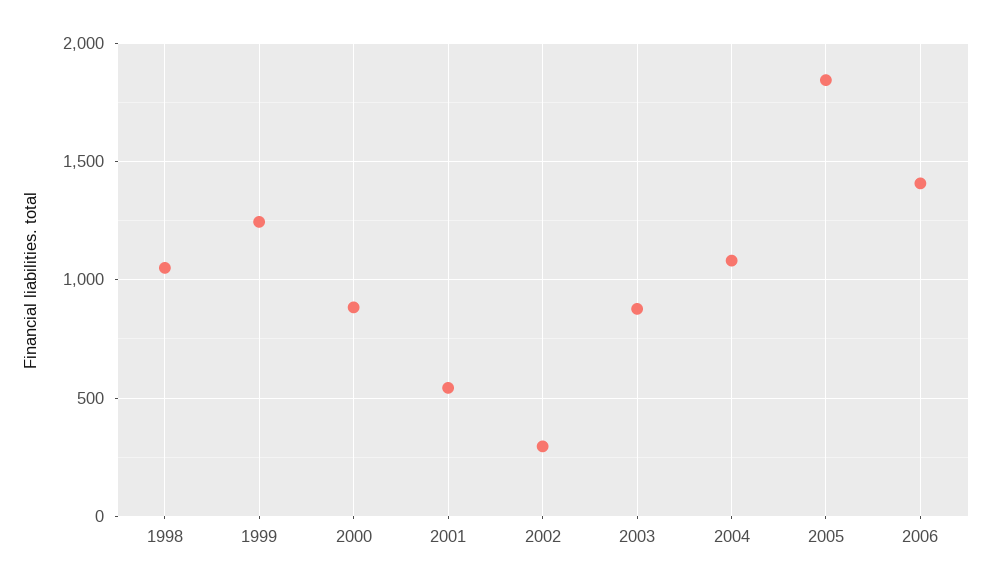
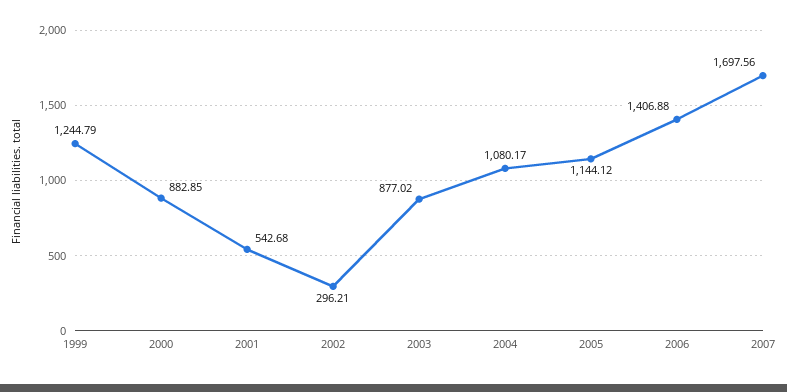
1998: 1050 -> none
2005: 1850 -> 1144.12
2007: none -> 1697.56

